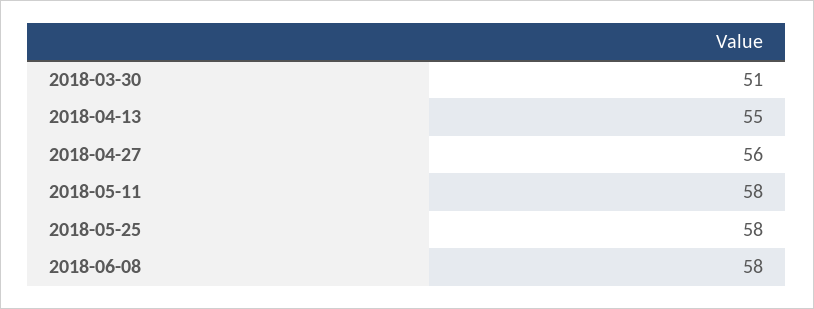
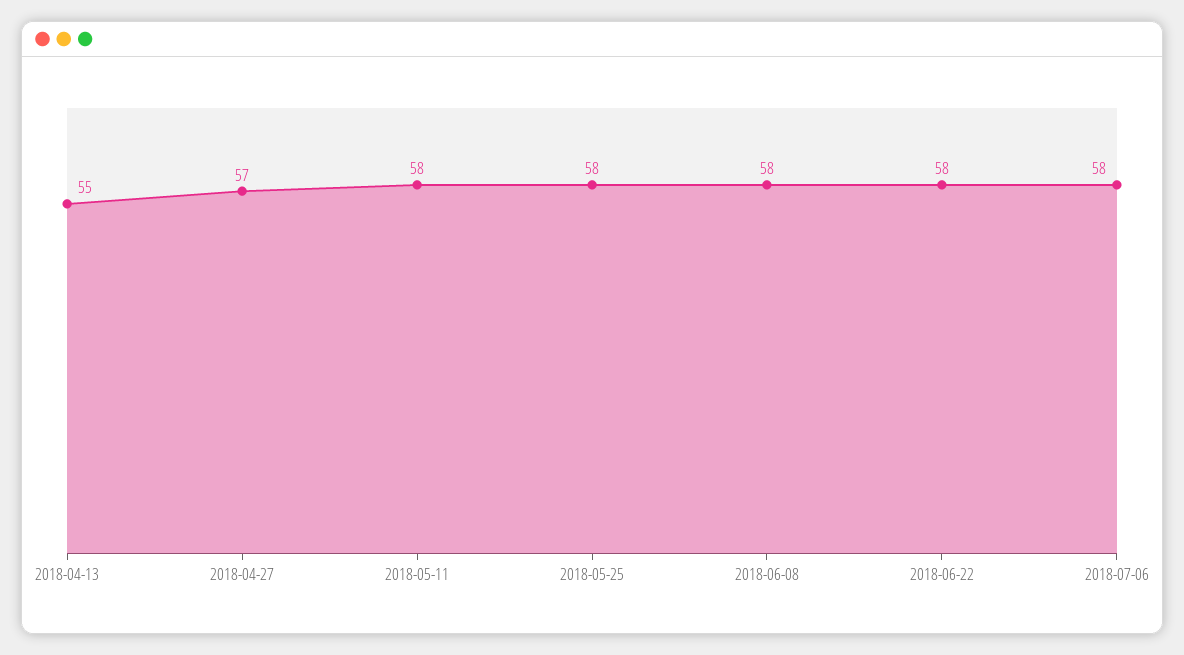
2018-03-30: 51 -> none
2018-04-27: 56 -> 57
2018-06-22: none -> 58
2018-07-06: none -> 58

